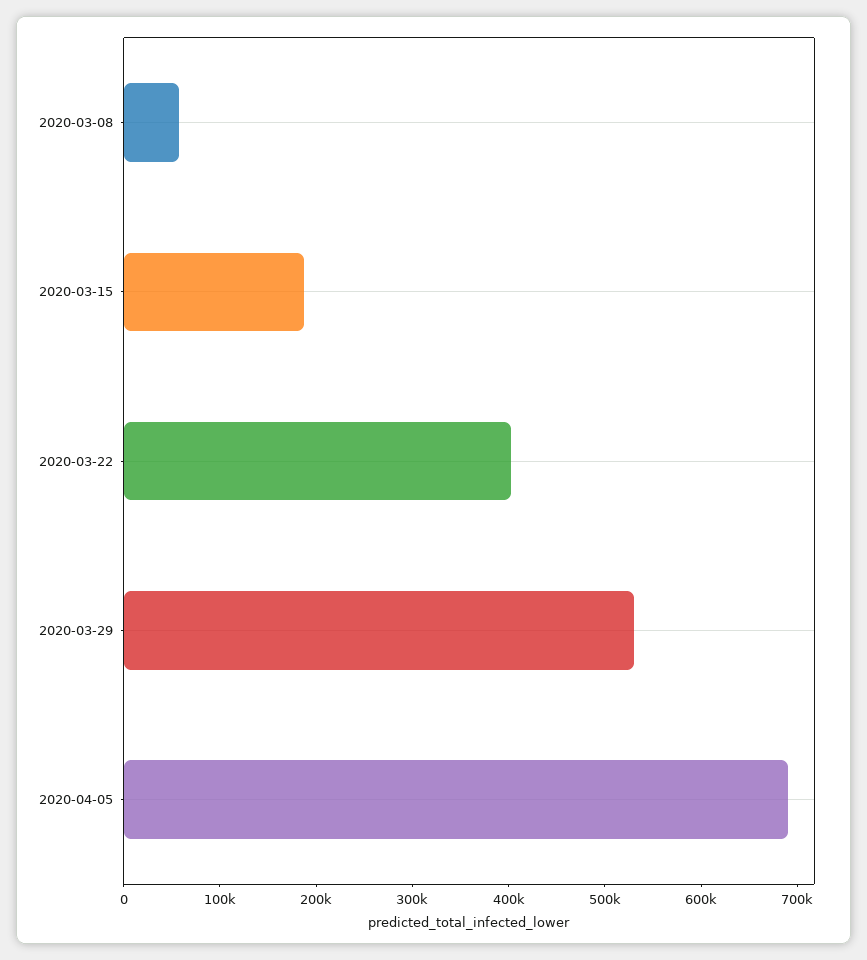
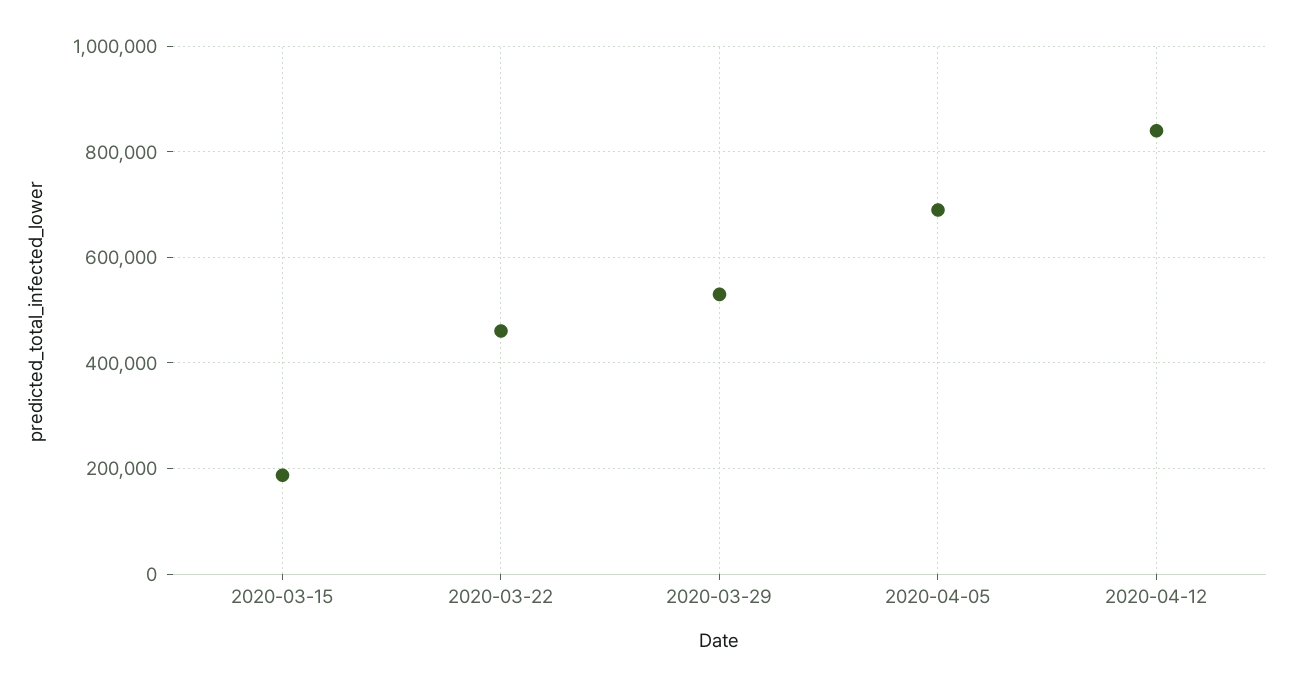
2020-03-08: 60000 -> none
2020-03-22: 400000 -> 460000
2020-04-12: none -> 840000

